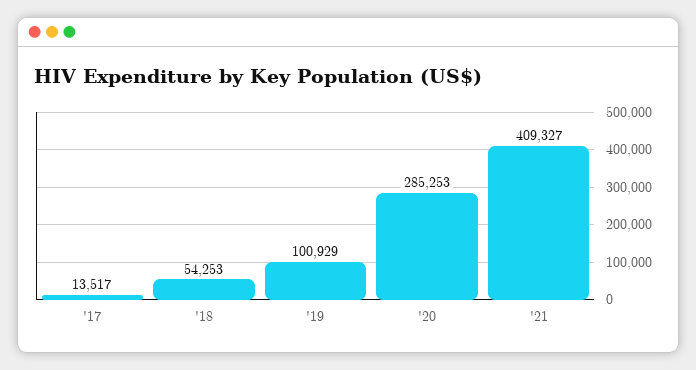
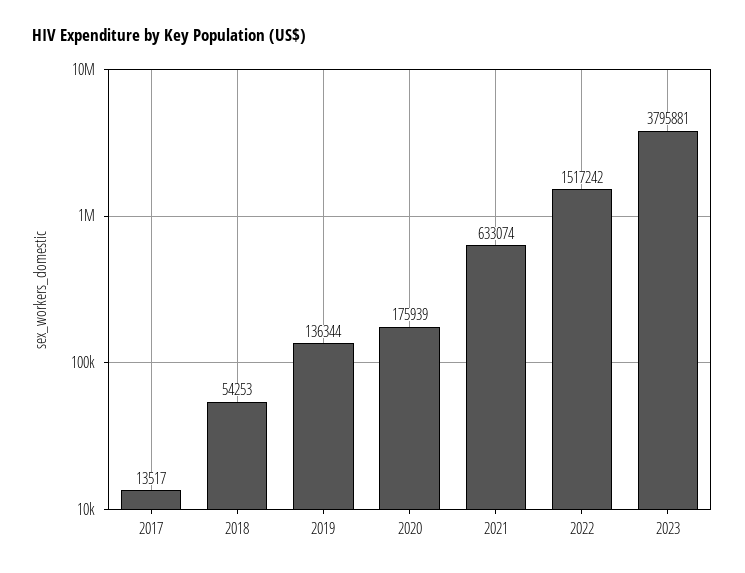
'19: 100929 -> 136344
'20: 285253 -> 175939
'21: 409327 -> 633074
2022: none -> 1517242
2023: none -> 3795881

